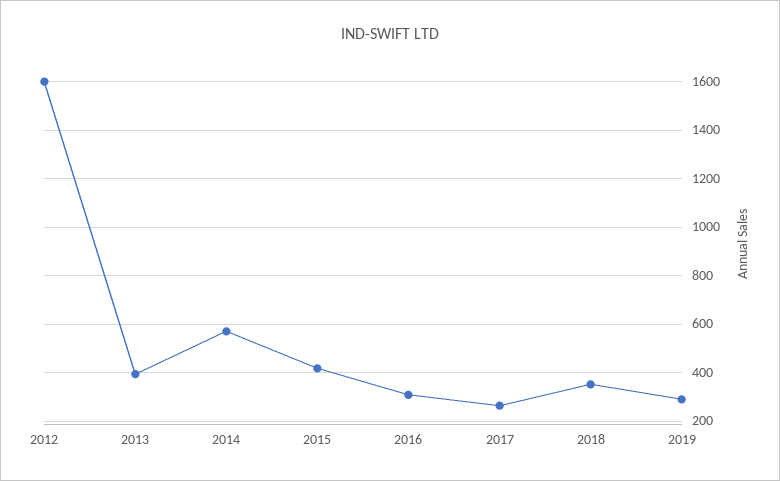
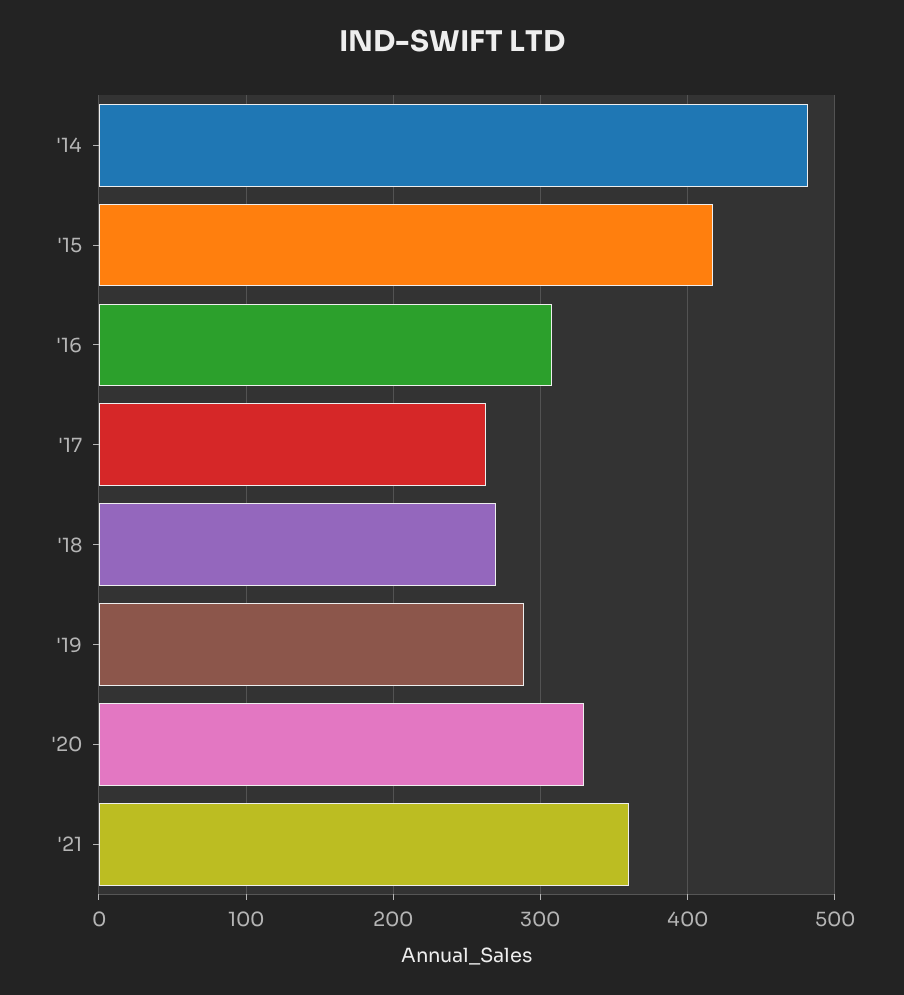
2012: 1600 -> none
2013: 400 -> none
2014: 575 -> 480
2018: 350 -> 270
'20: none -> 330
'21: none -> 360

